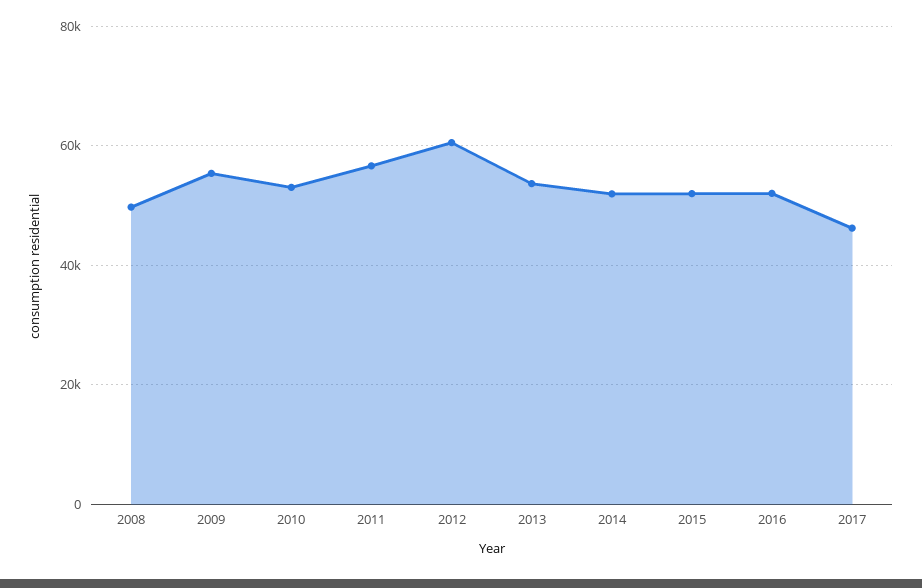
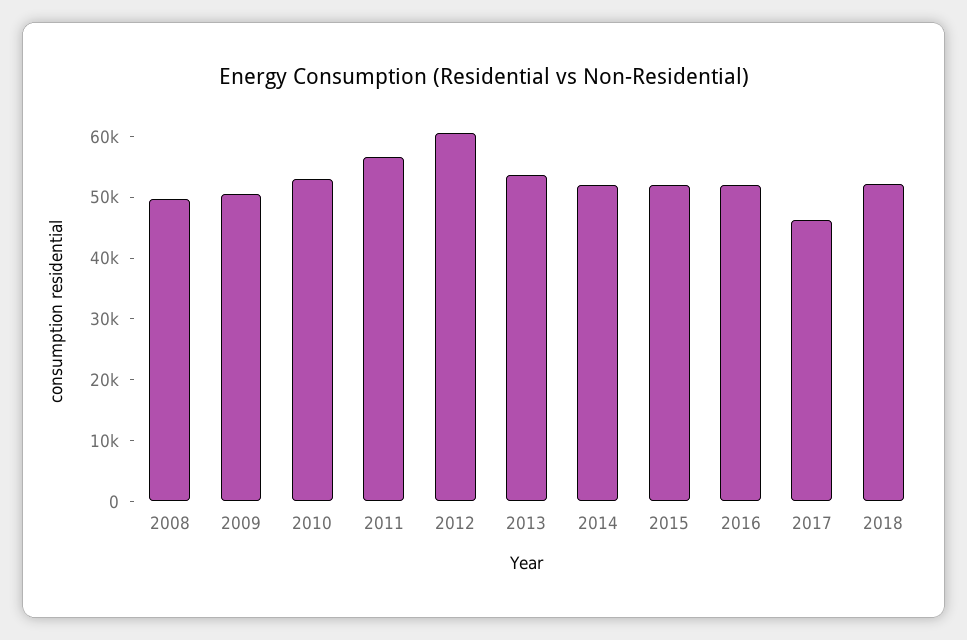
2009: 56000 -> 50000
2018: none -> 52000

